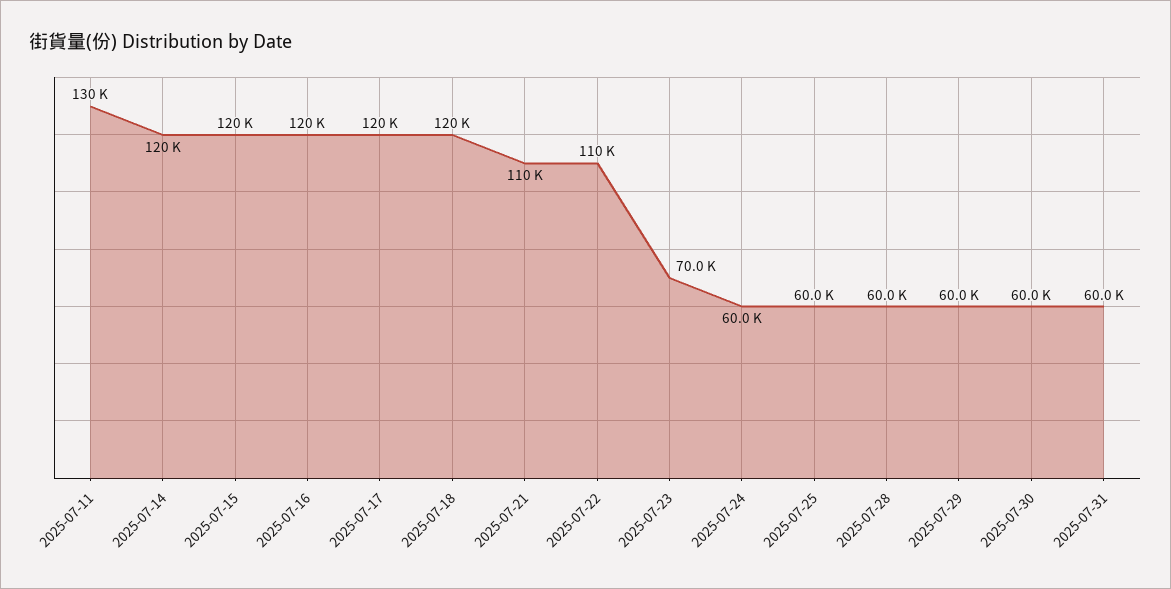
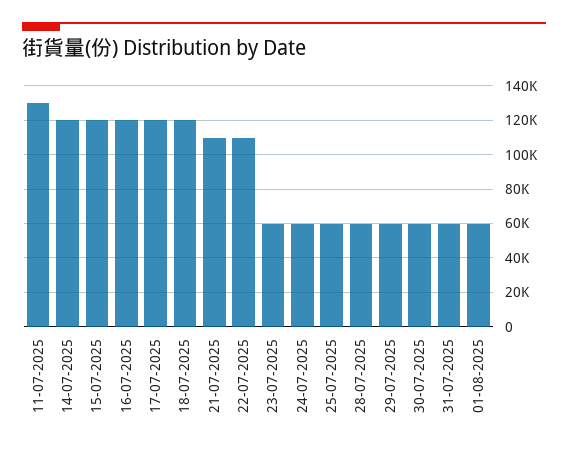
2025-07-23: 70000 -> 60000
01-08-2025: none -> 60000

